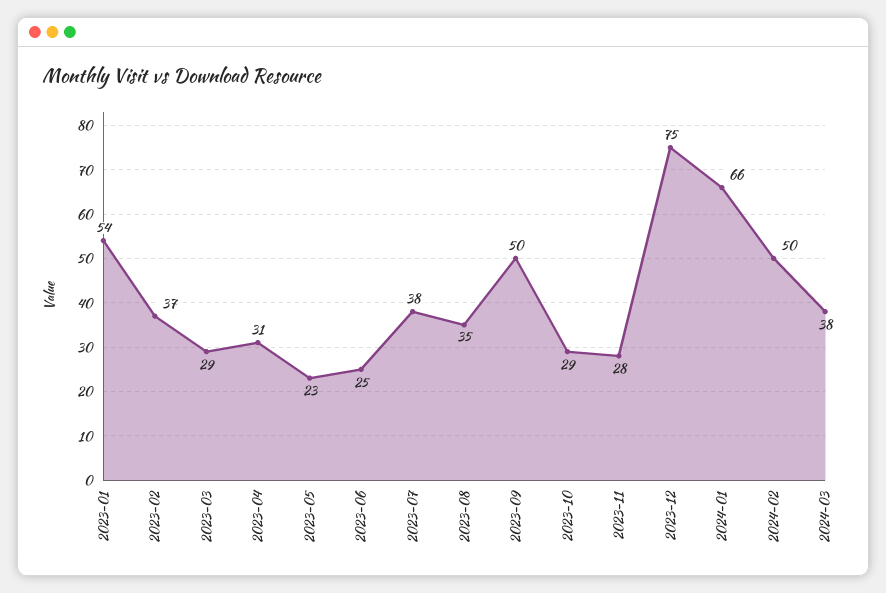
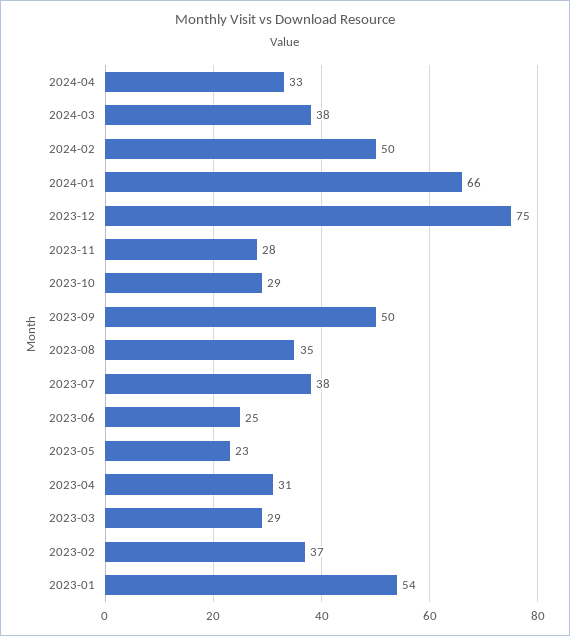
2024-04: none -> 33

